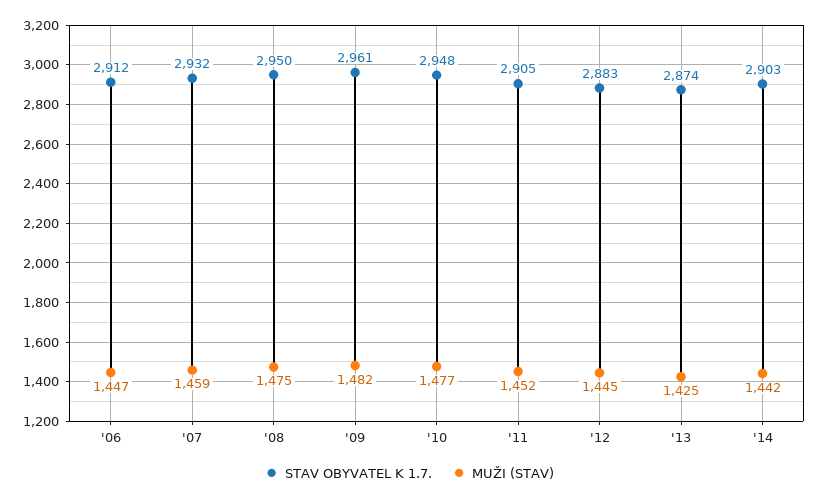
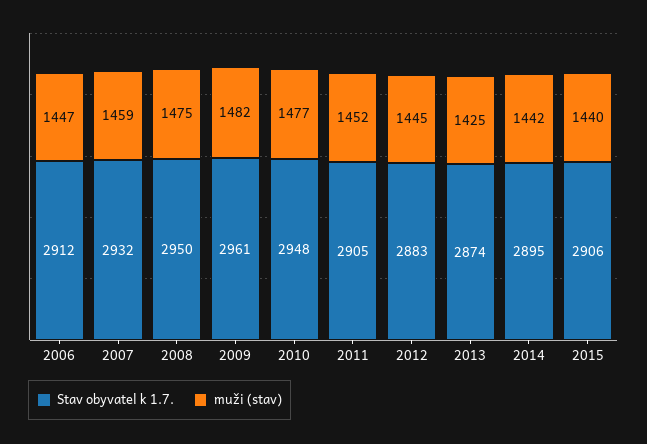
STAV OBYVATEL K 1.7., '14: 2903 -> 2895
STAV OBYVATEL K 1.7., 2015: none -> 2906
MUŽI (STAV), 2015: none -> 1440

